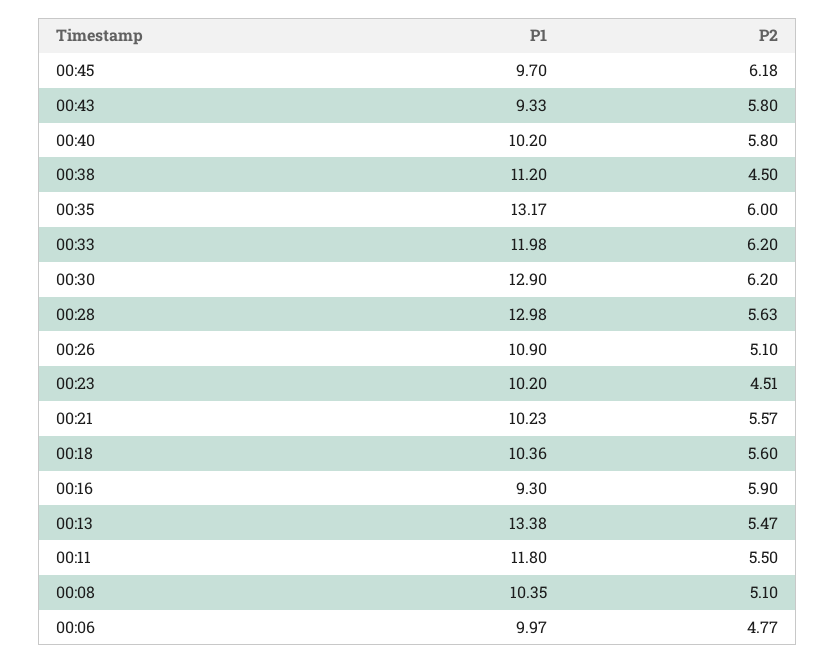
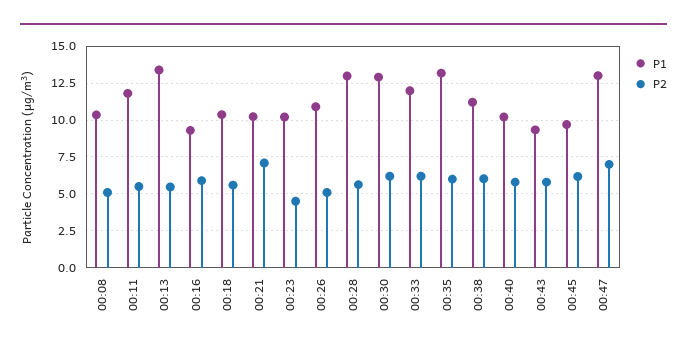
P2, 00:38: 4.5 -> 6
P2, 00:21: 5.57 -> 7
P1, 00:06: 9.97 -> none
P2, 00:06: 4.77 -> none
P1, 00:47: none -> 13
P2, 00:47: none -> 7

